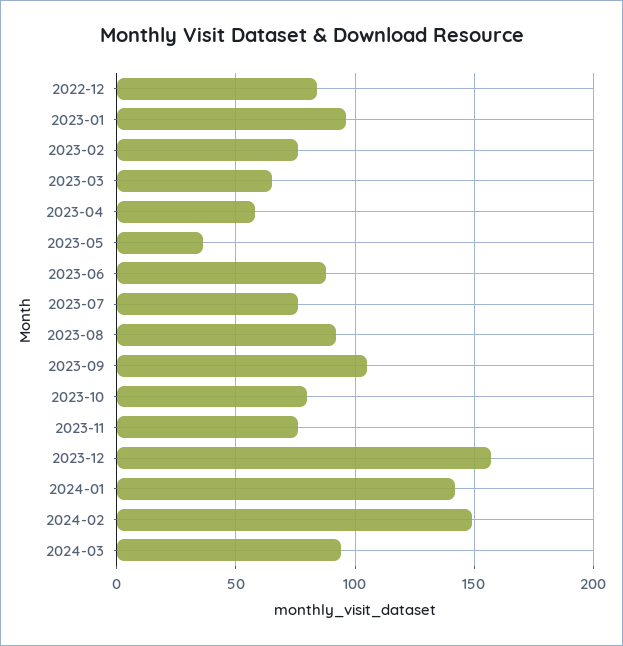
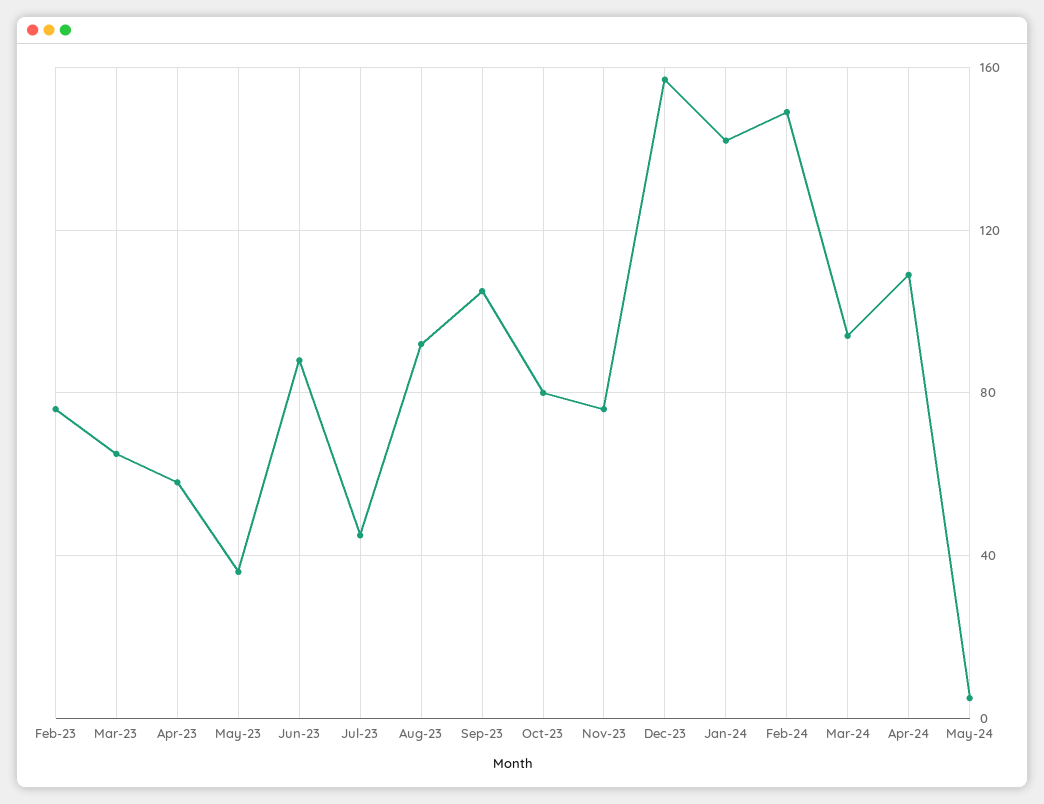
2022-12: 85 -> none
2023-01: 95 -> none
2023-07: 75 -> 45
Apr-24: none -> 110
May-24: none -> 5

